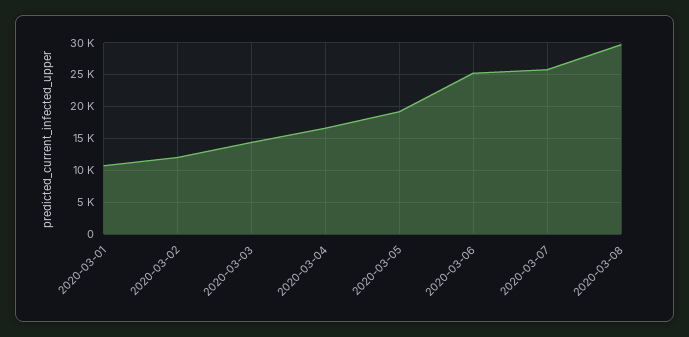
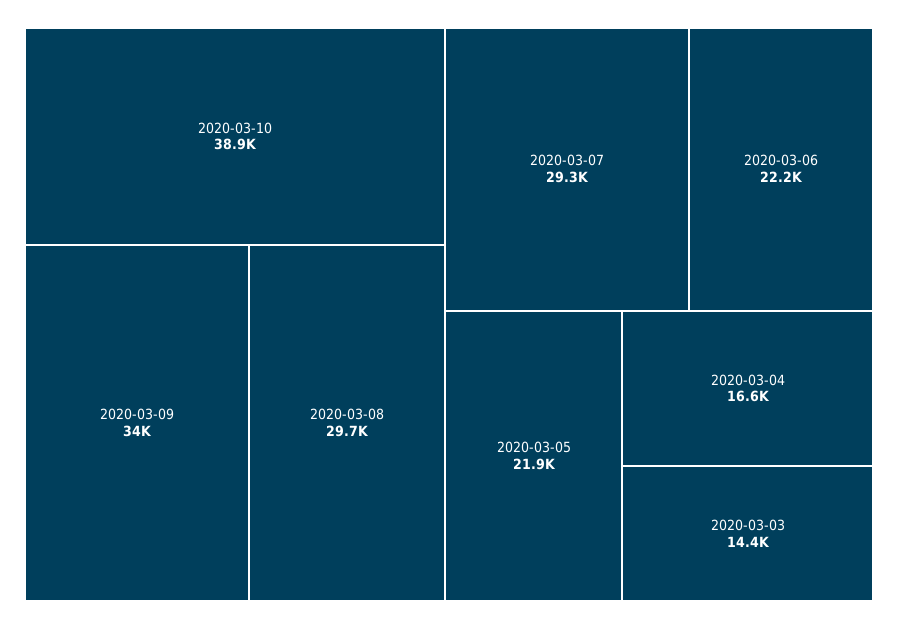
2020-03-01: 11000 -> none
2020-03-02: 12000 -> none
2020-03-05: 19000 -> 21900
2020-03-06: 25000 -> 22200
2020-03-07: 26000 -> 29300
2020-03-10: none -> 38900
2020-03-09: none -> 34000

